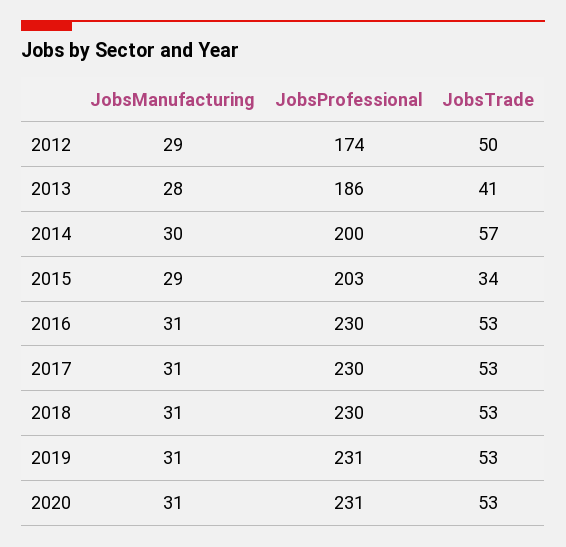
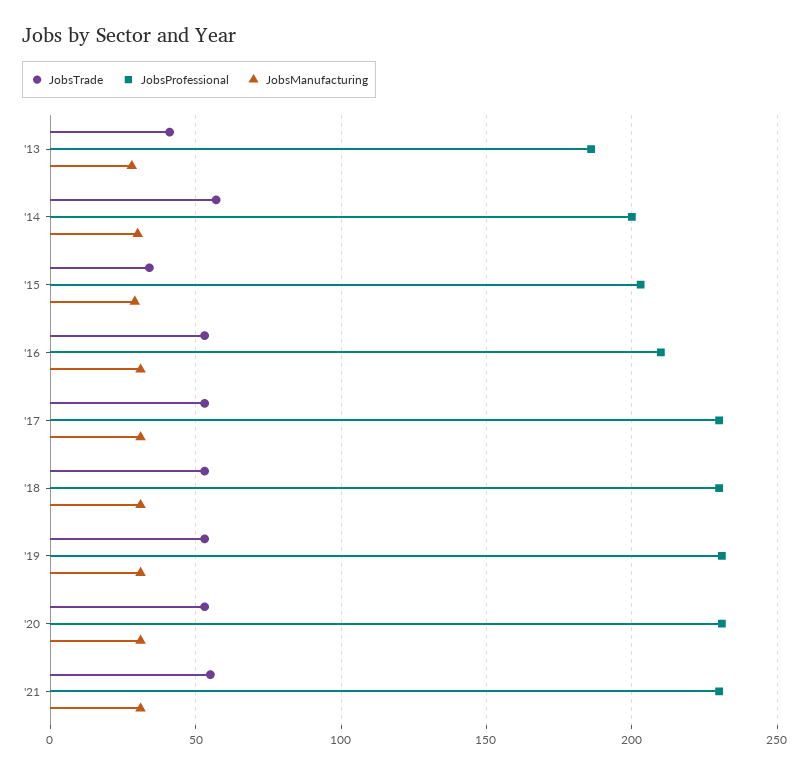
JobsManufacturing, 2012: 29 -> none
JobsProfessional, 2012: 174 -> none
JobsTrade, 2012: 50 -> none
JobsProfessional, 2016: 230 -> 210
JobsTrade, '21: none -> 55
JobsProfessional, '21: none -> 230
JobsManufacturing, '21: none -> 30

